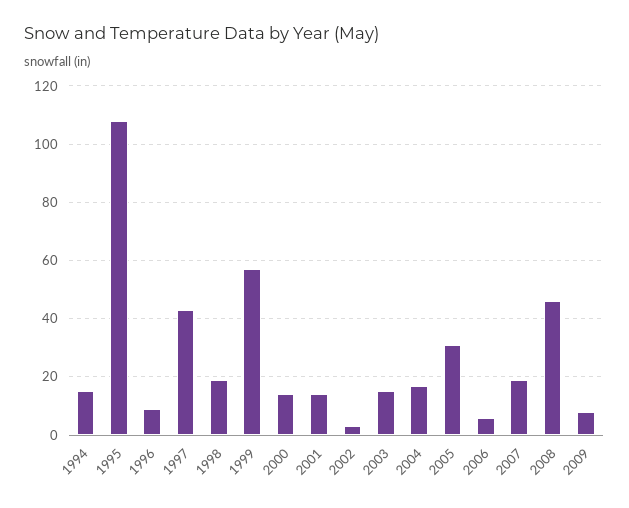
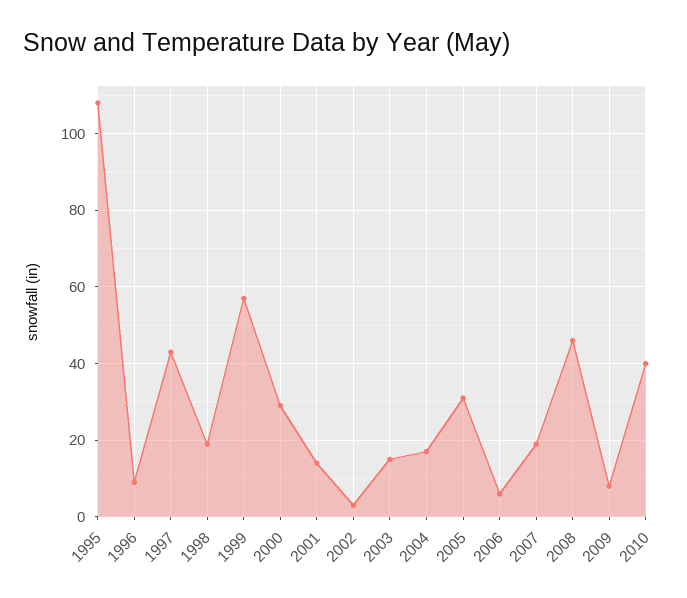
1994: 15 -> none
2000: 15 -> 30
2010: none -> 40

